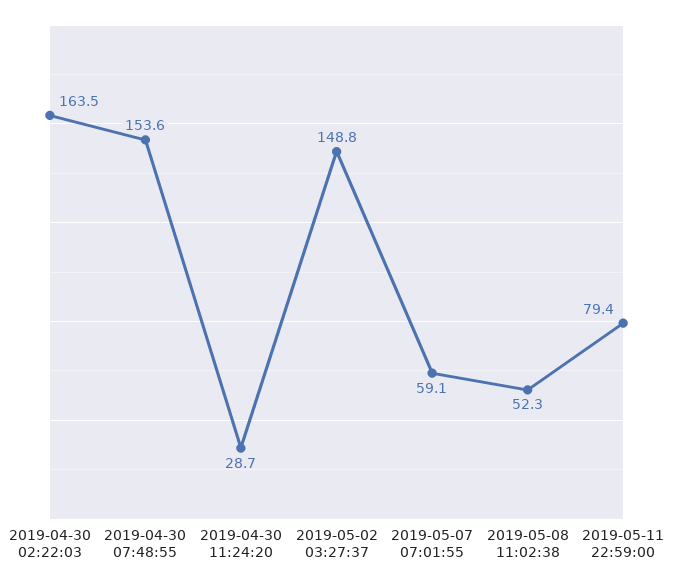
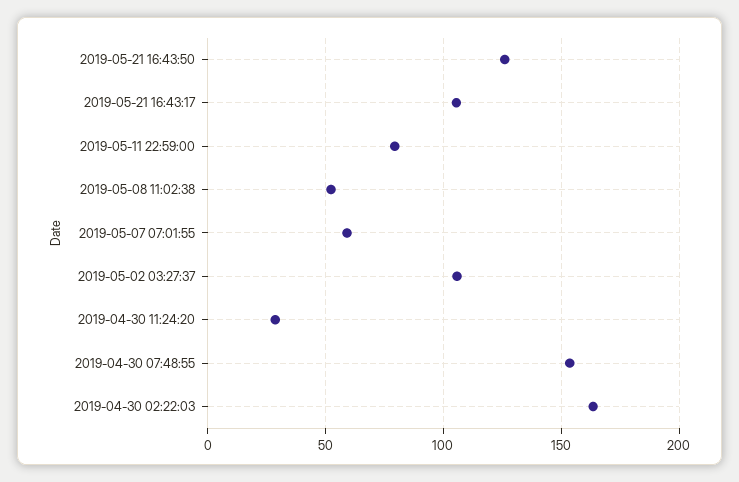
2019-05-02 03:27:37: 148.8 -> 105
2019-05-21 16:43:50: none -> 125
2019-05-21 16:43:17: none -> 105

